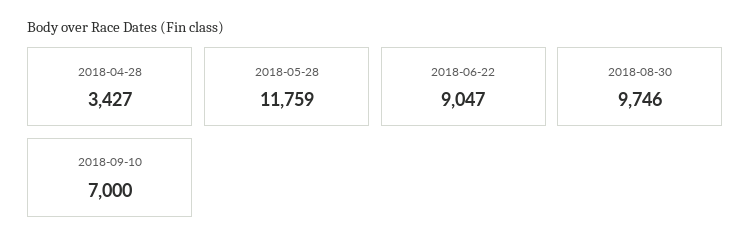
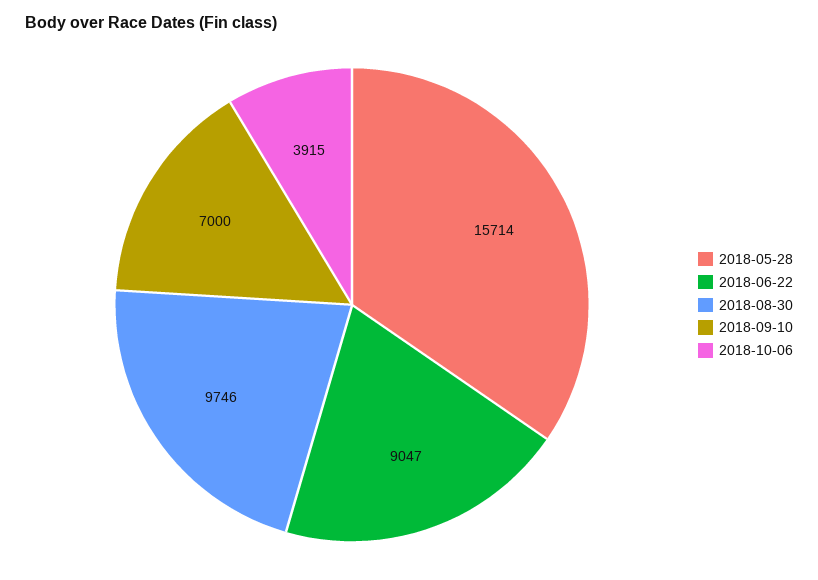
2018-04-28: 3427 -> none
2018-05-28: 11759 -> 15714
2018-10-06: none -> 3915

